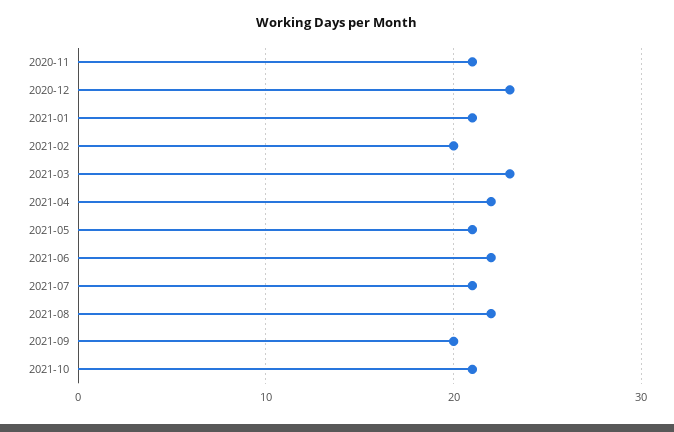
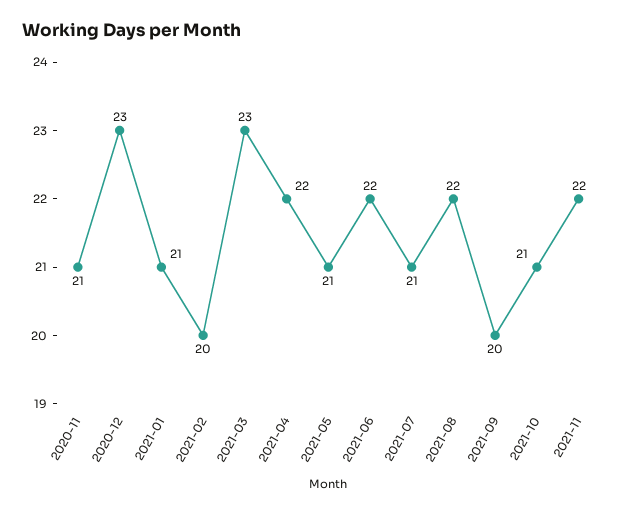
2021-11: none -> 22

